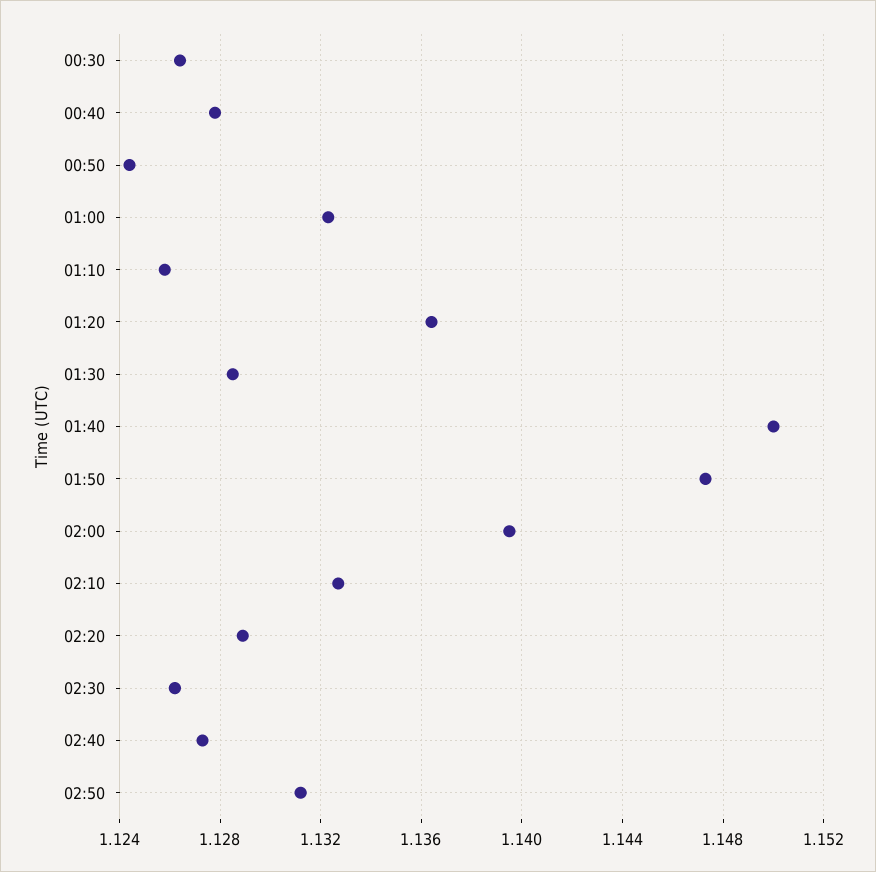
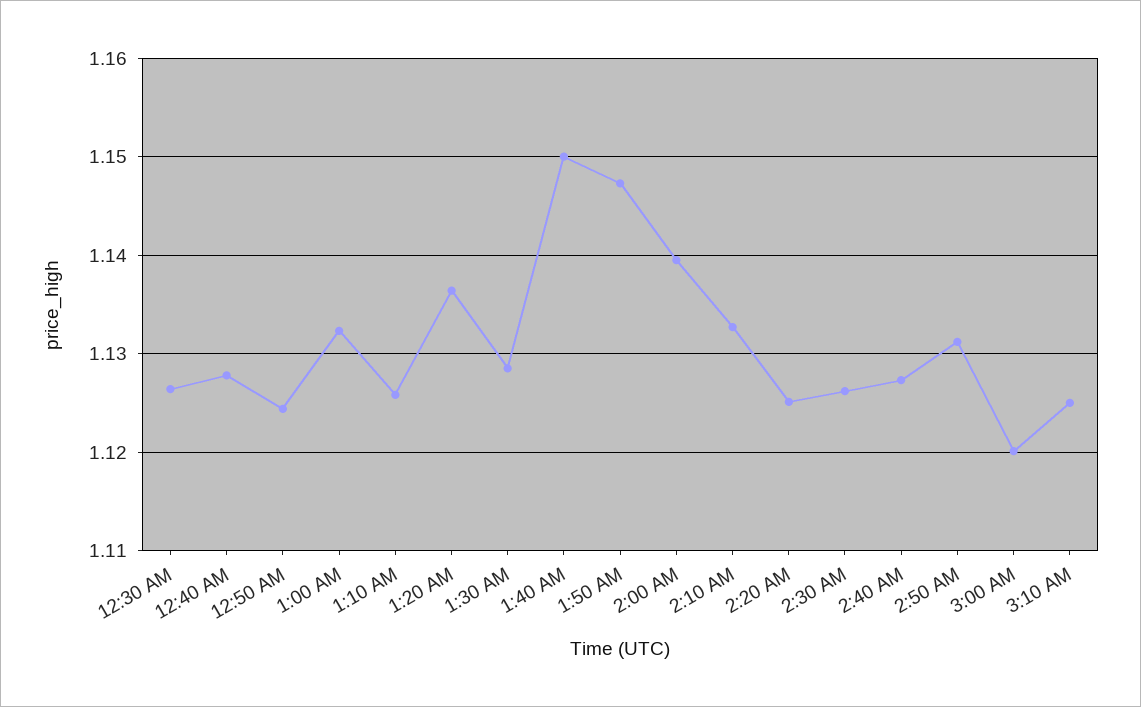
02:20: 1.129 -> 1.125
3:00 AM: none -> 1.12
3:10 AM: none -> 1.125

